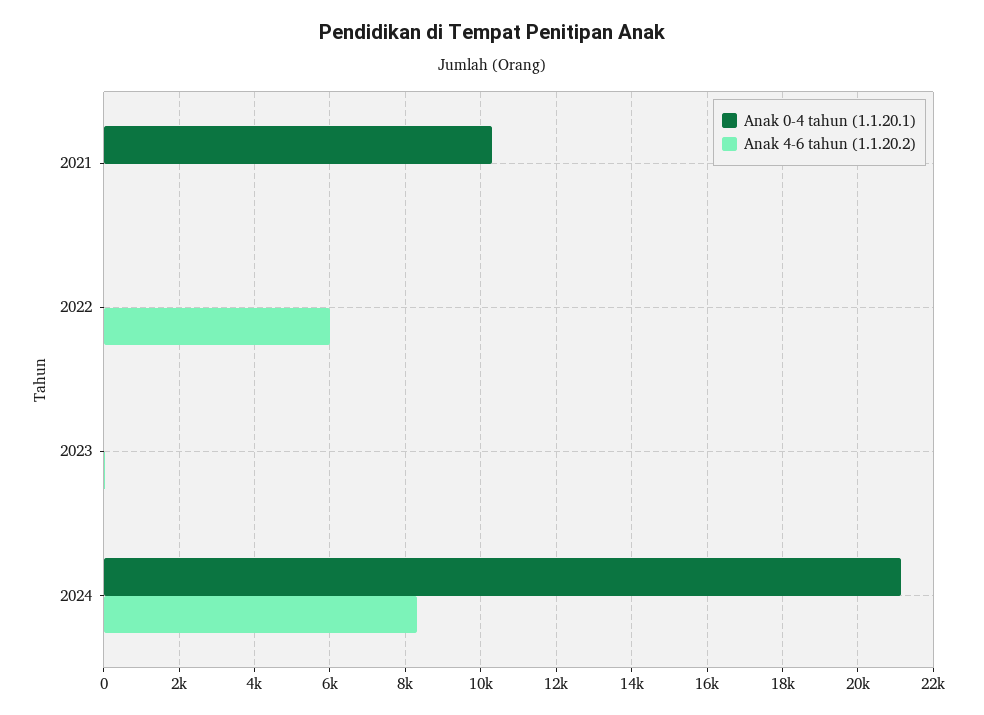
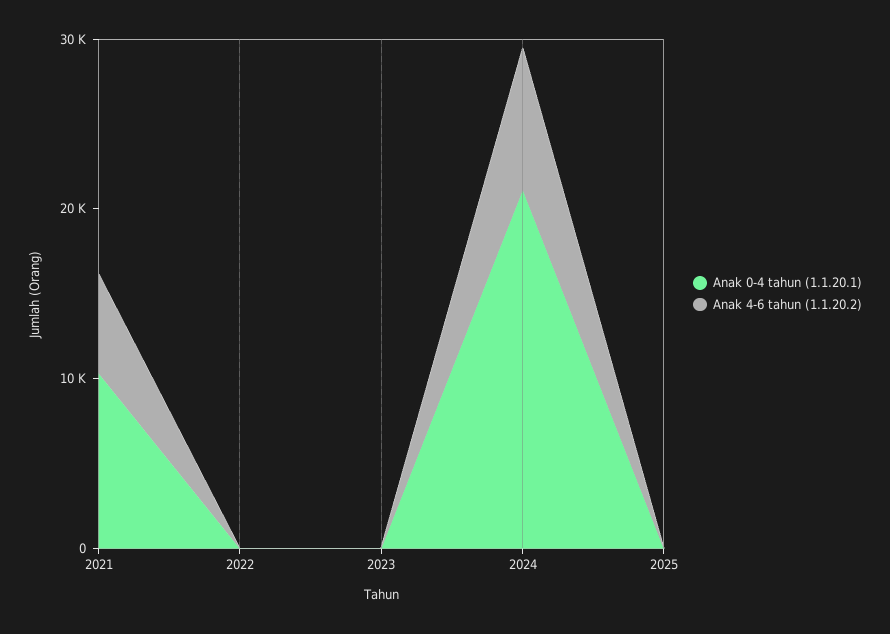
Anak 4-6 tahun (1.1.20.2), 2021: 0 -> 6000
Anak 4-6 tahun (1.1.20.2), 2022: 6000 -> 0
Anak 0-4 tahun (1.1.20.1), 2025: none -> 0
Anak 4-6 tahun (1.1.20.2), 2025: none -> 0

